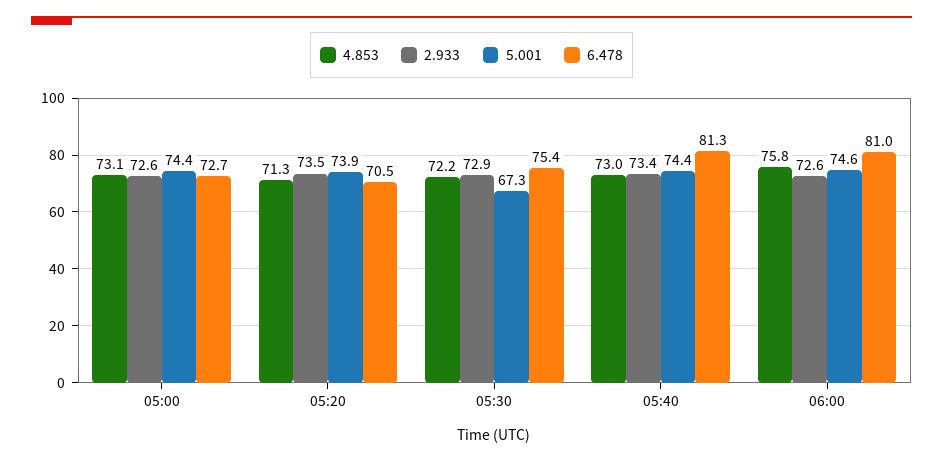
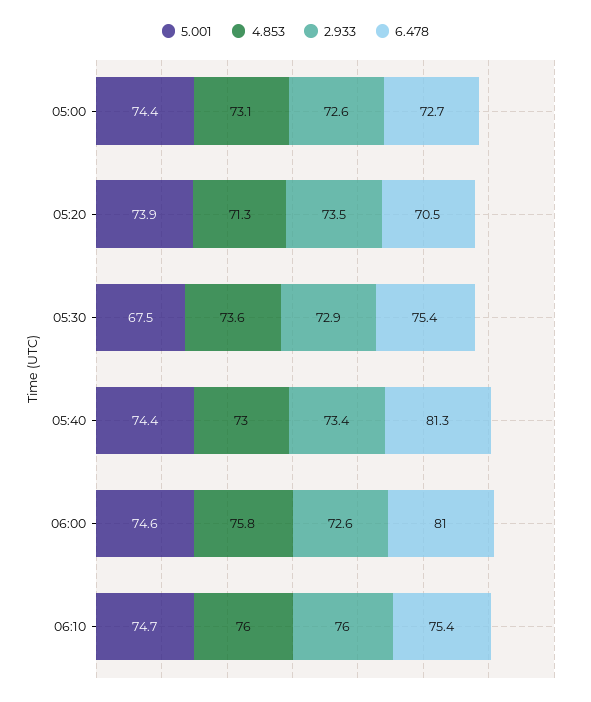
4.853, 05:30: 72.2 -> 73.6
5.001, 05:30: 67.3 -> 67.5
5.001, 06:10: none -> 74.7
4.853, 06:10: none -> 76
2.933, 06:10: none -> 76
6.478, 06:10: none -> 75.4

